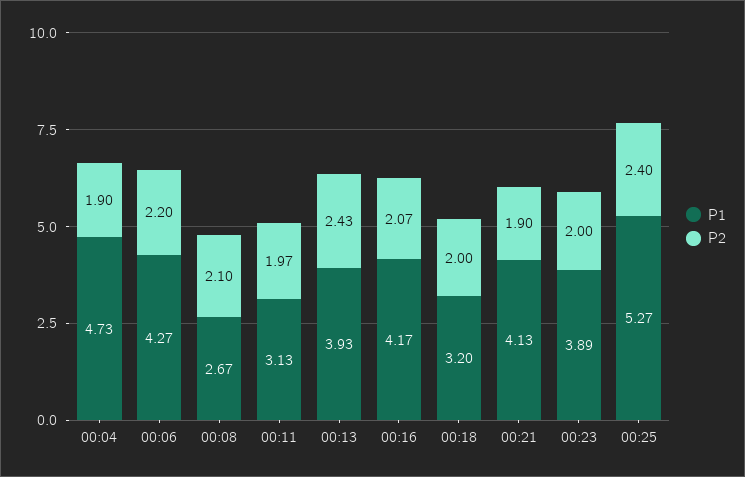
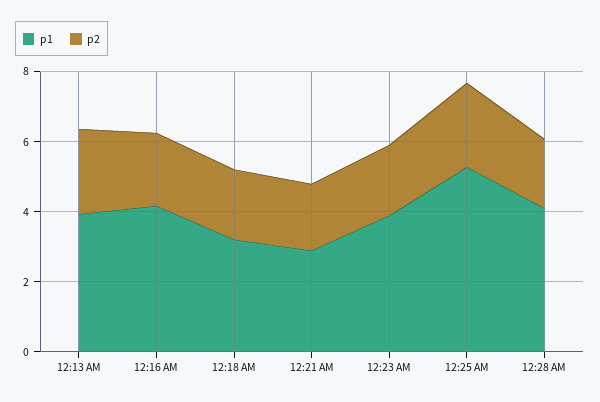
P1, 00:04: 4.73 -> none
P2, 00:04: 1.9 -> none
P1, 00:06: 4.27 -> none
P2, 00:06: 2.2 -> none
P1, 00:08: 2.67 -> none
P2, 00:08: 2.1 -> none
P1, 00:11: 3.13 -> none
P2, 00:11: 1.97 -> none
P1, 00:21: 4.13 -> 3
P1, 12:28 AM: none -> 4
P2, 12:28 AM: none -> 2

